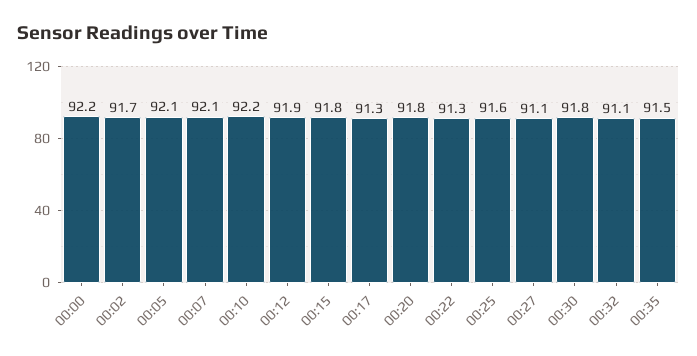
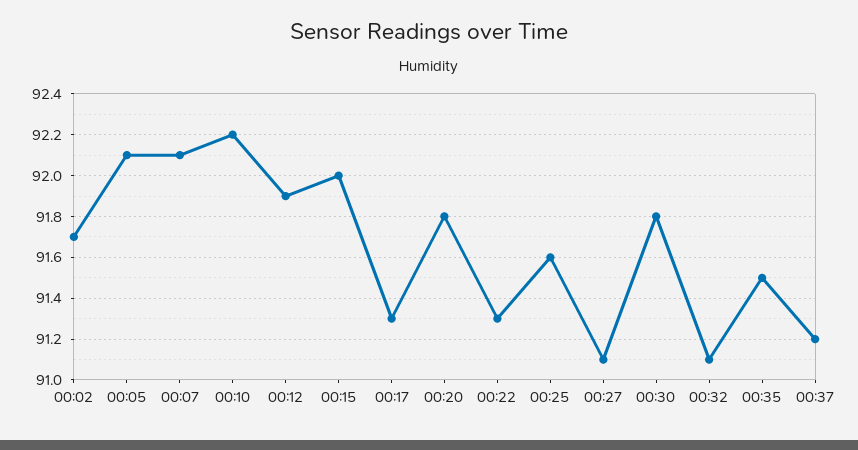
00:00: 92.2 -> none
00:15: 91.8 -> 92
00:37: none -> 91.2

